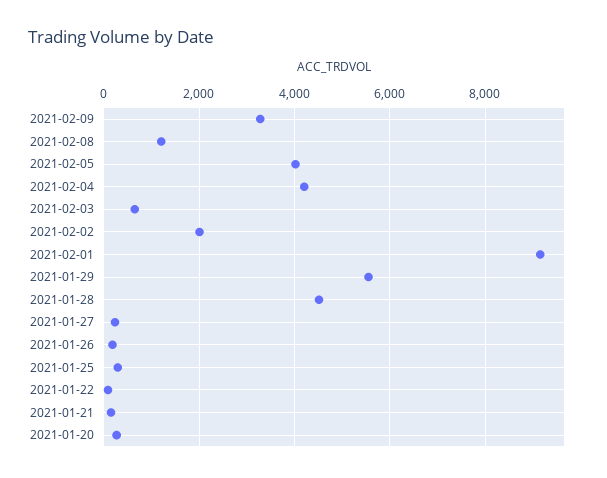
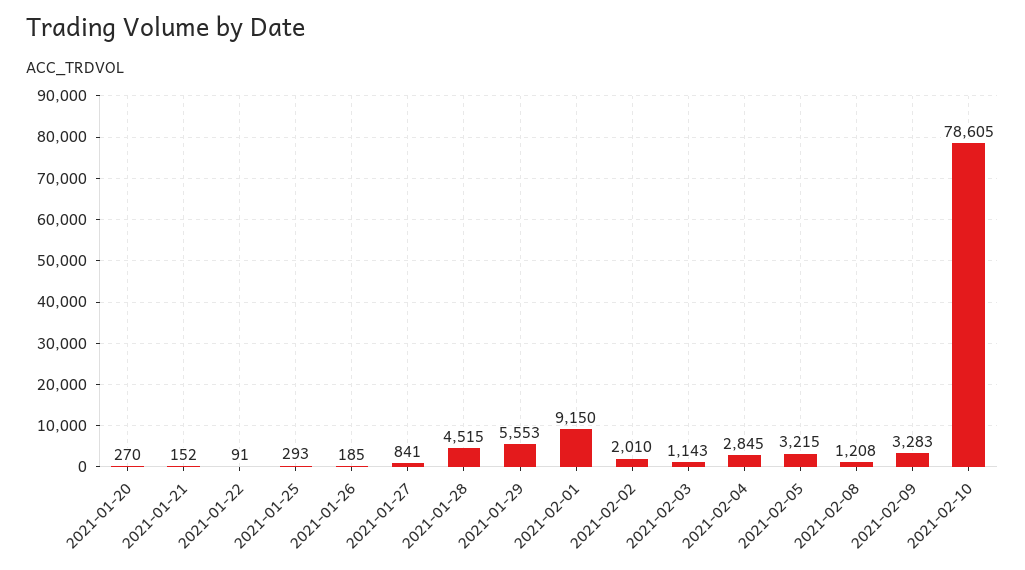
2021-02-05: 4000 -> 3215
2021-02-04: 4200 -> 2845
2021-02-03: 600 -> 1143
2021-01-27: 200 -> 841
2021-02-10: none -> 78605

